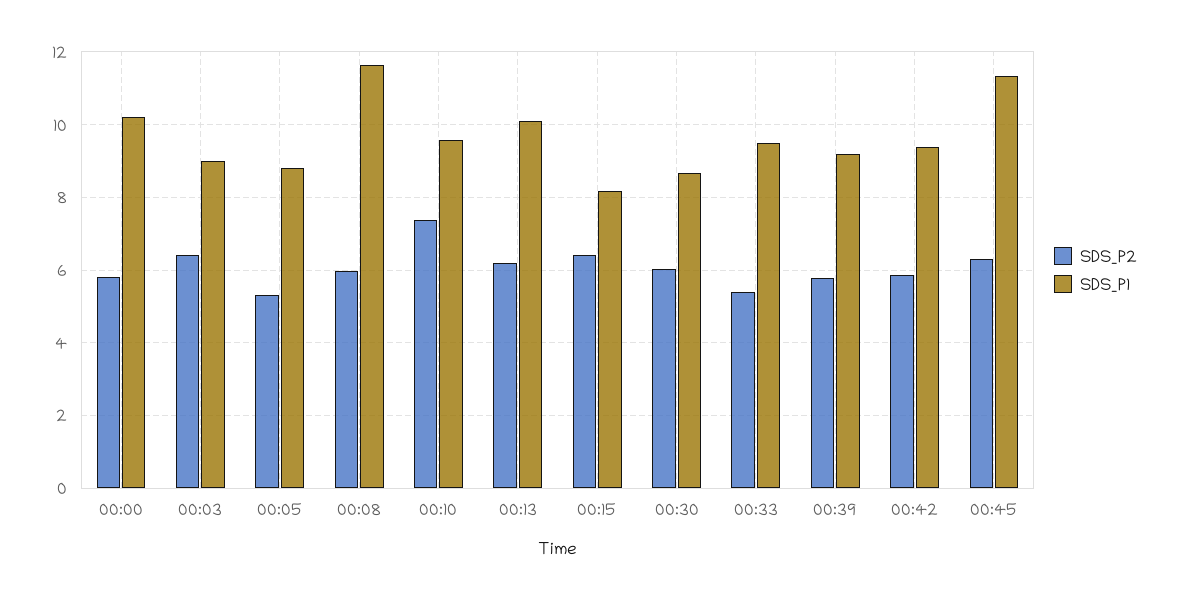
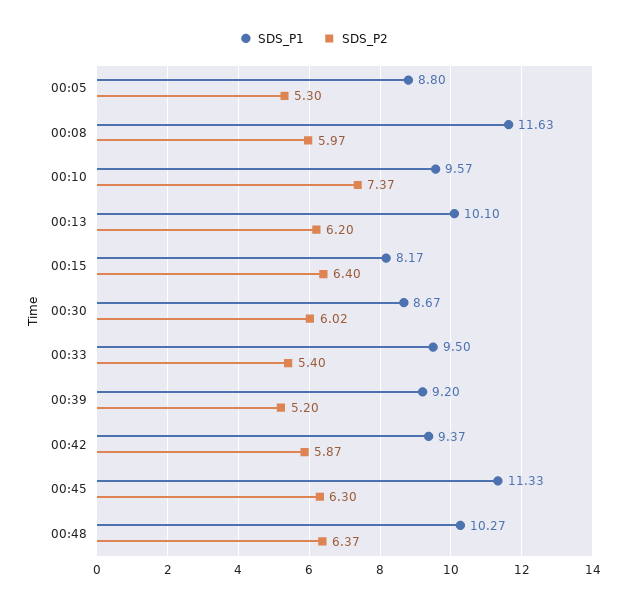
SDS_P2, 00:00: 5.8 -> none
SDS_P1, 00:00: 10.2 -> none
SDS_P2, 00:03: 6.4 -> none
SDS_P1, 00:03: 9 -> none
SDS_P2, 00:39: 5.8 -> 5.2
SDS_P1, 00:48: none -> 10.27
SDS_P2, 00:48: none -> 6.37

